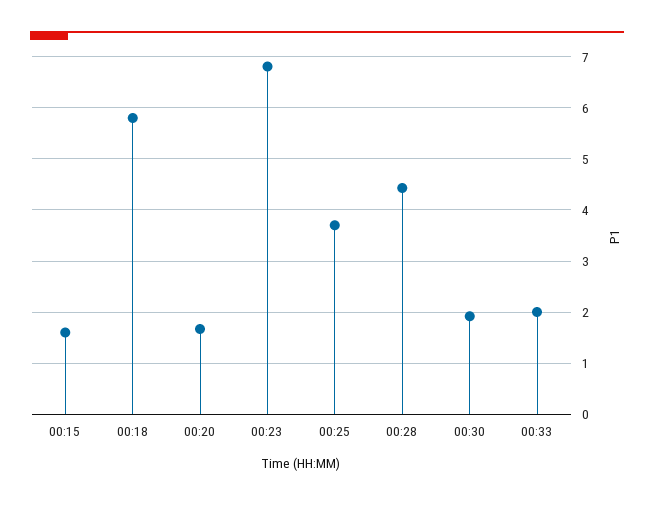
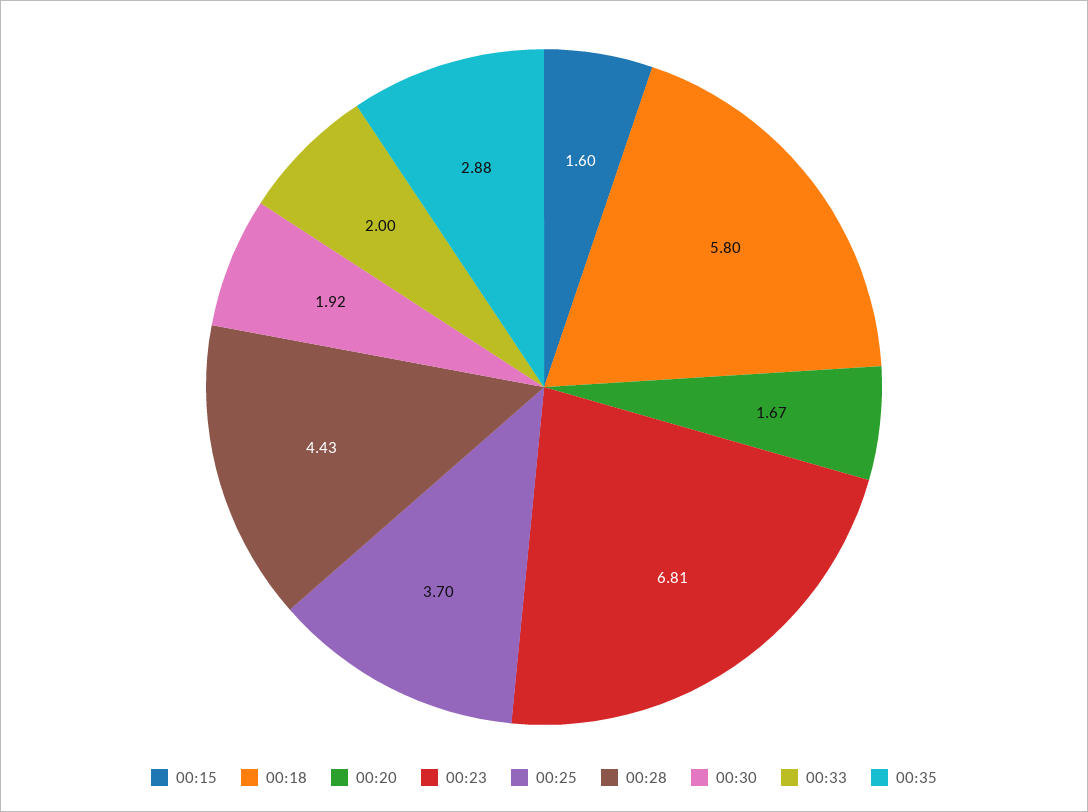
00:35: none -> 2.88

